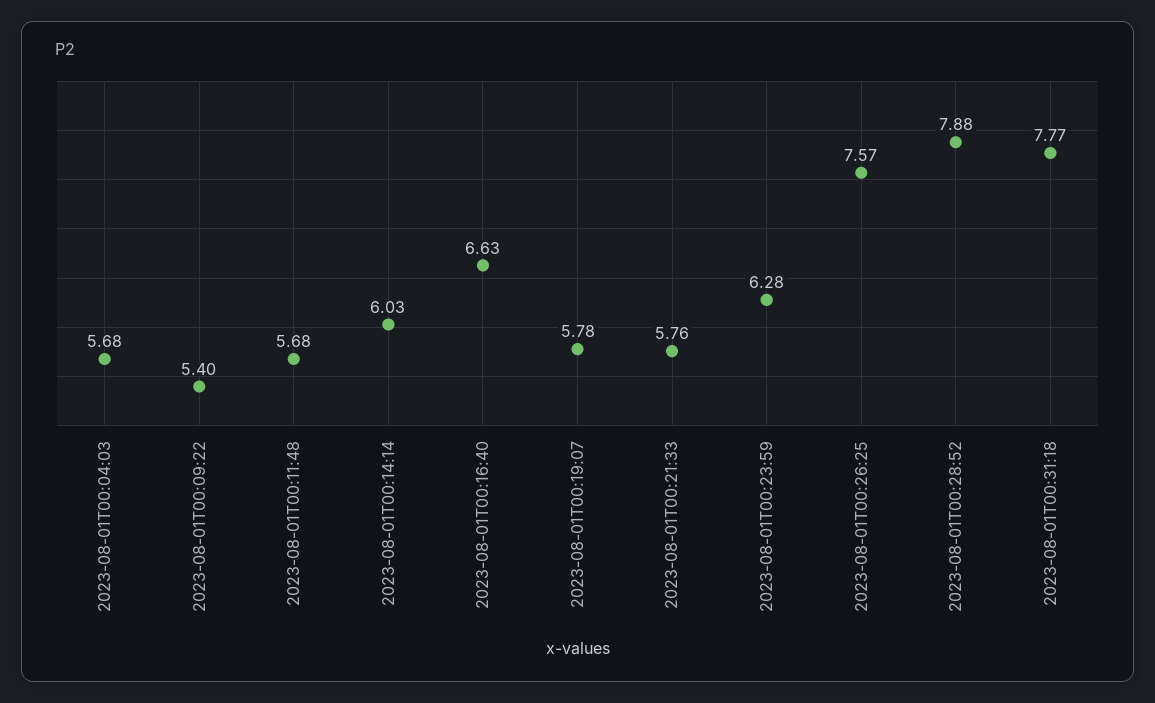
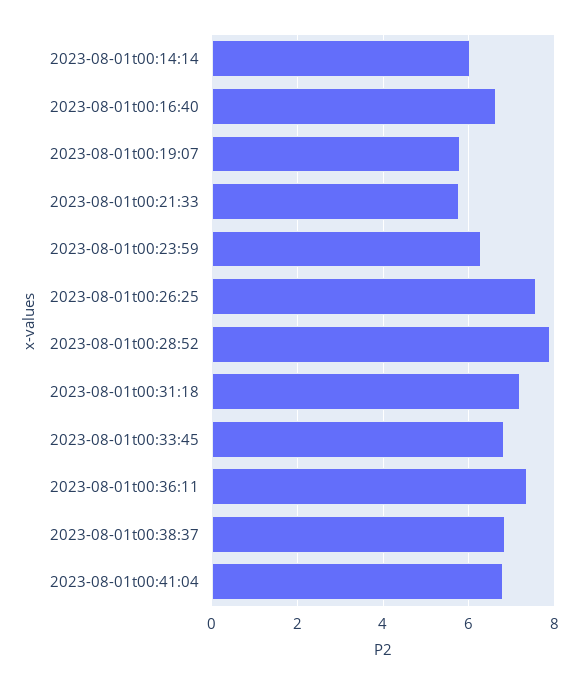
2023-08-01T00:04:03: 5.68 -> none
2023-08-01T00:09:22: 5.4 -> none
2023-08-01T00:11:48: 5.68 -> none
2023-08-01T00:31:18: 7.77 -> 7.2
2023-08-01t00:33:45: none -> 6.8
2023-08-01t00:36:11: none -> 7.4
2023-08-01t00:38:37: none -> 6.8
2023-08-01t00:41:04: none -> 6.8

